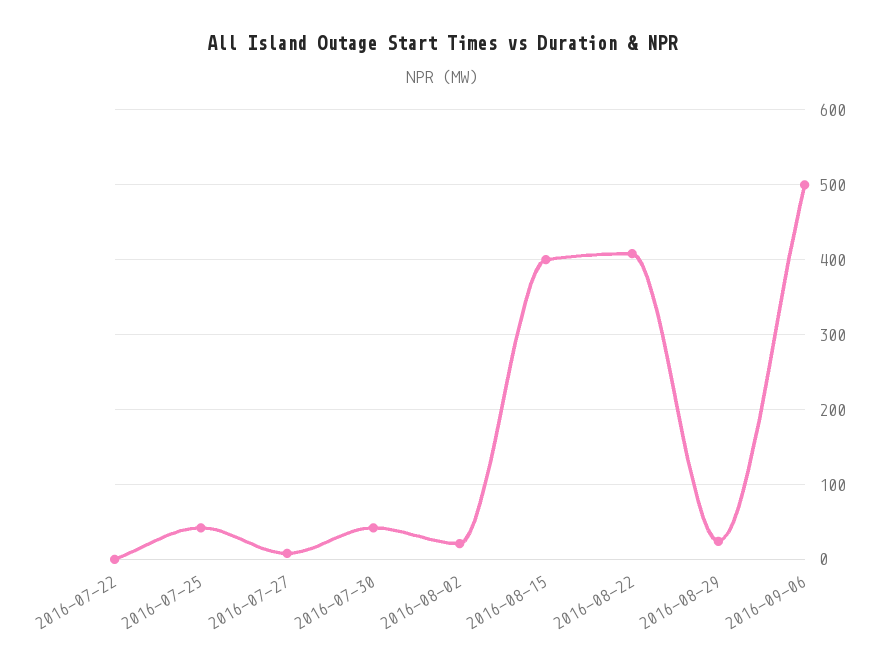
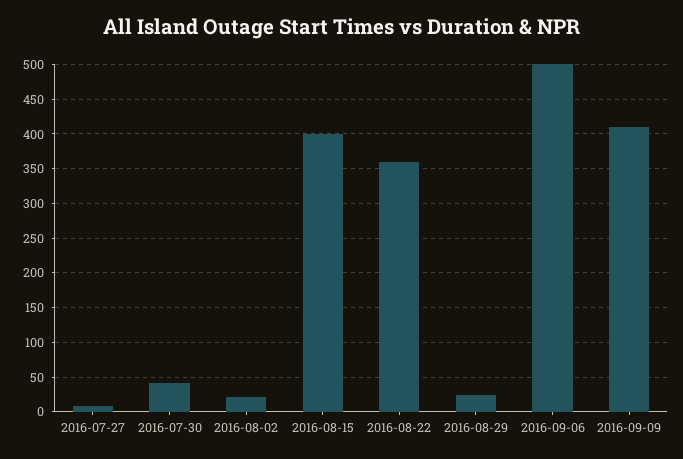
2016-07-22: 0 -> none
2016-07-25: 40 -> none
2016-08-22: 410 -> 360
2016-09-09: none -> 410

